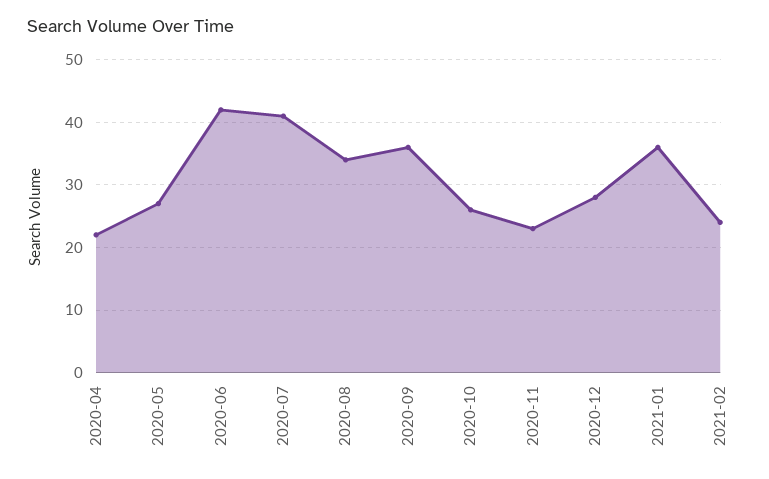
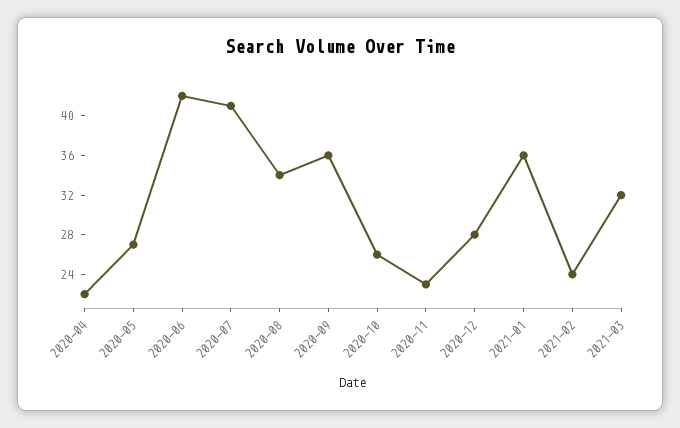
2021-03: none -> 32

